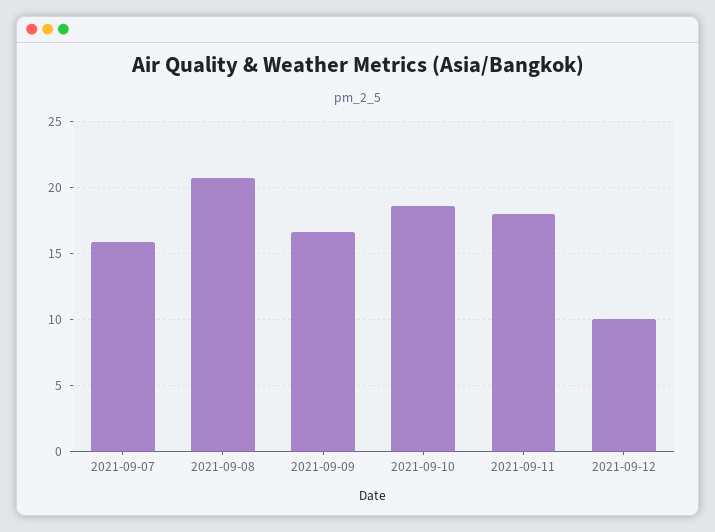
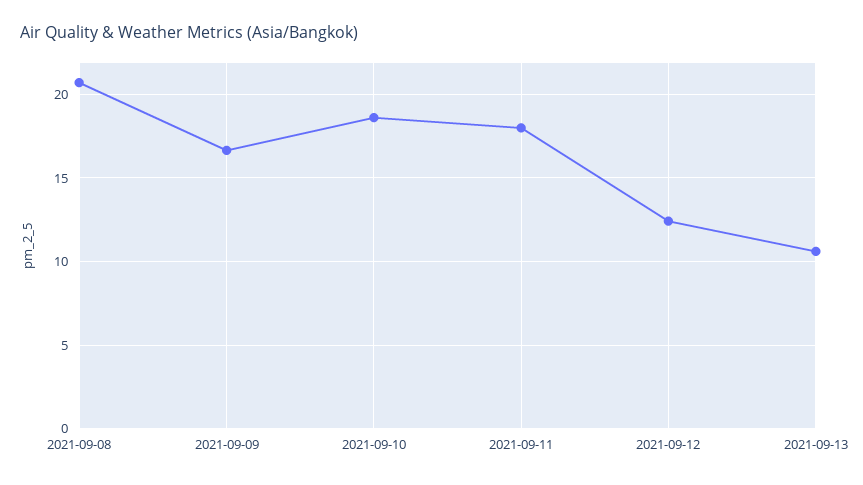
2021-09-07: 16 -> none
2021-09-12: 10 -> 12.5
2021-09-13: none -> 10.5

